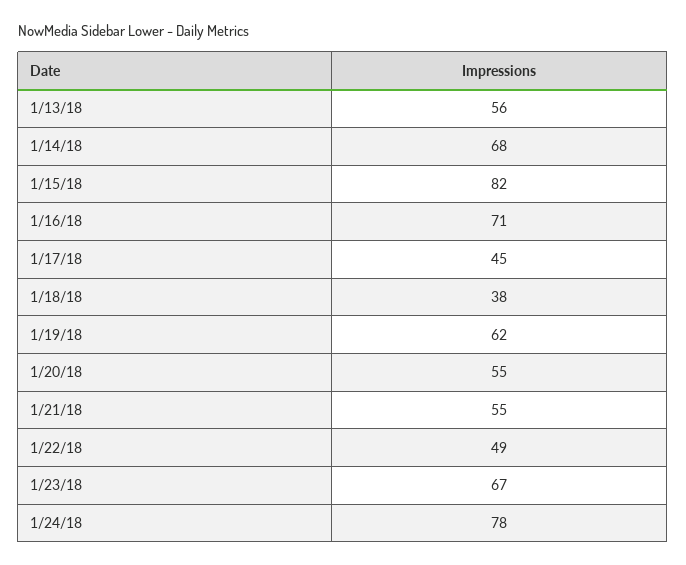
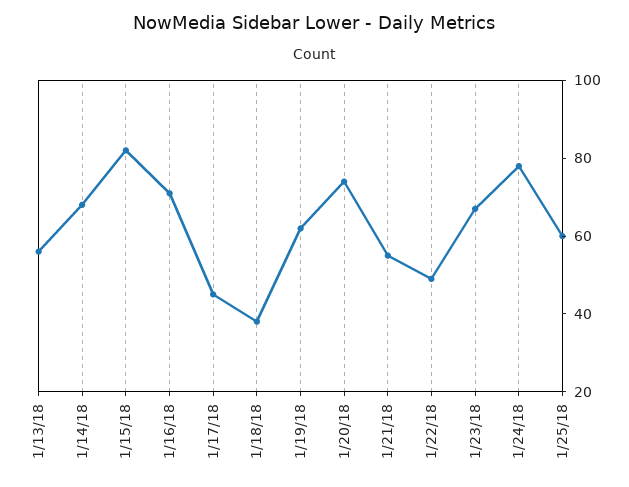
1/20/18: 55 -> 75
1/25/18: none -> 60

